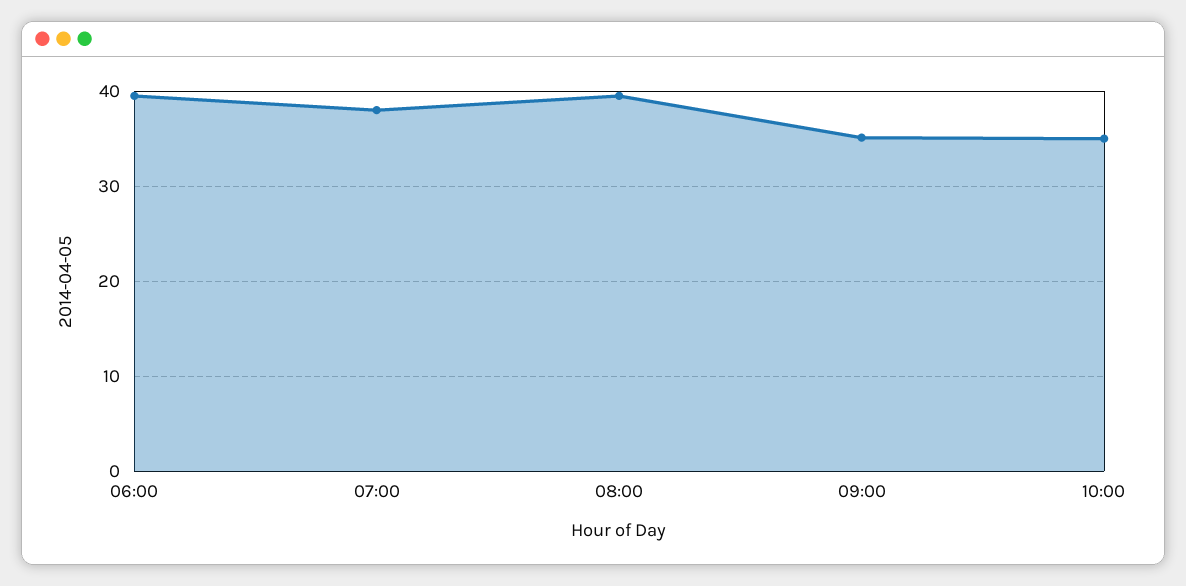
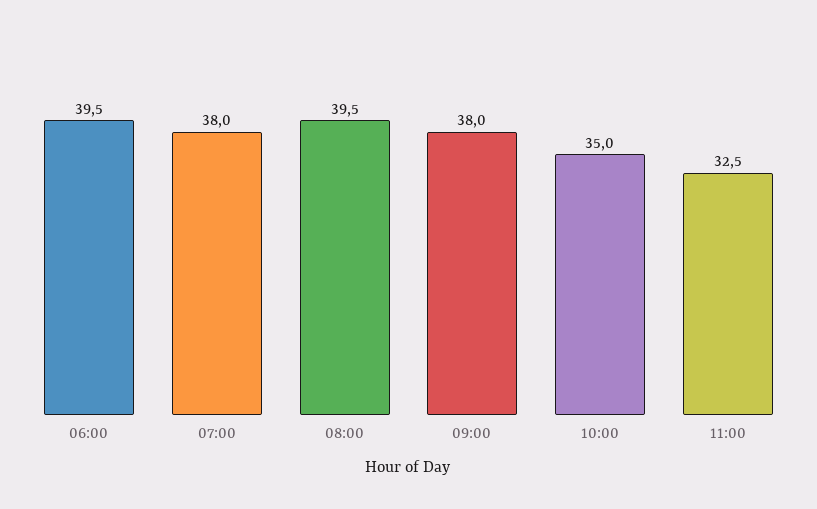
09:00: 35 -> 38
11:00: none -> 32.5

